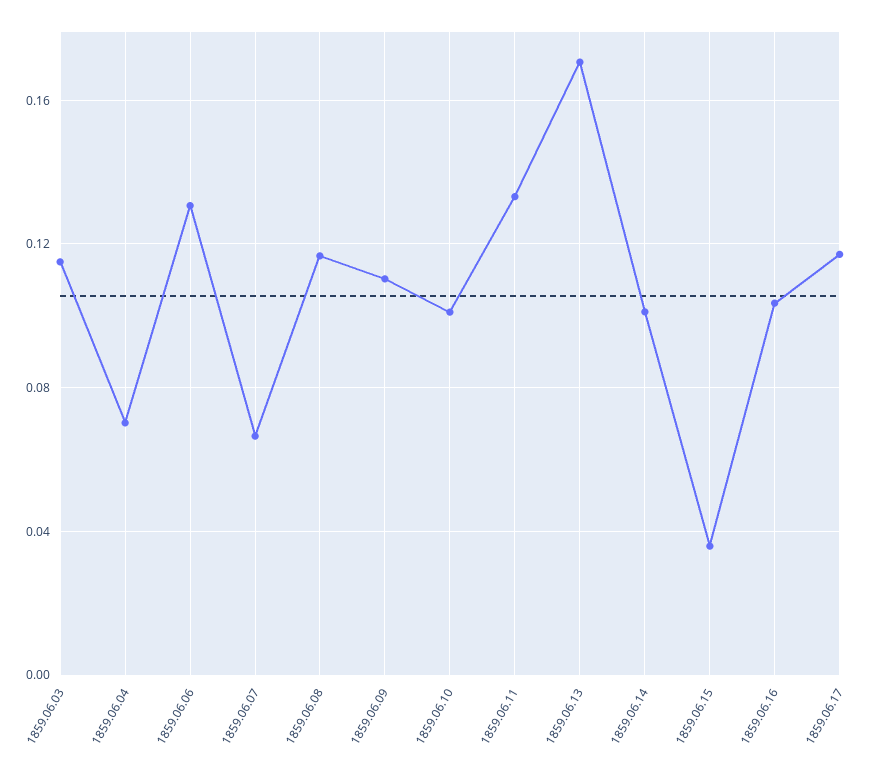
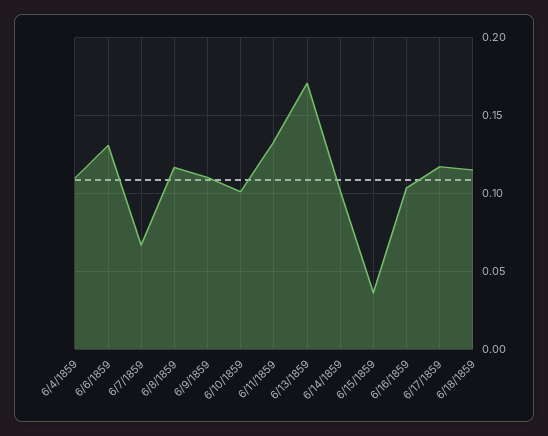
1859.06.03: 0.115 -> none
1859.06.04: 0.07 -> 0.11
6/18/1859: none -> 0.115

